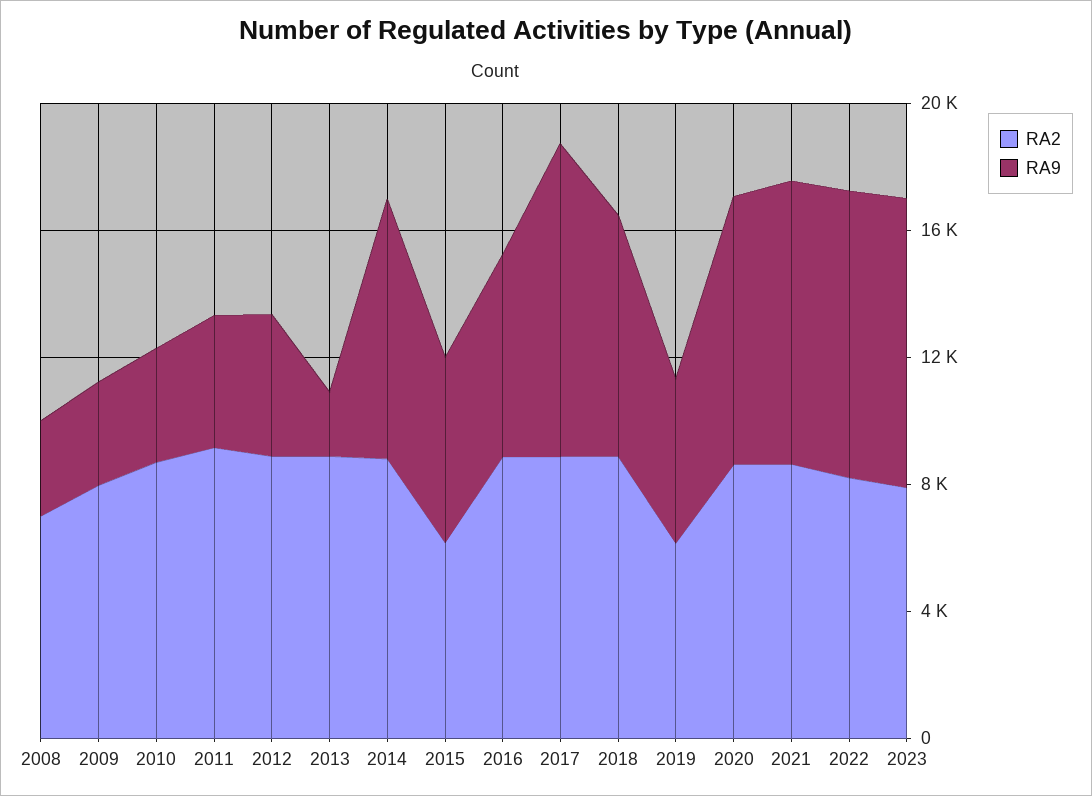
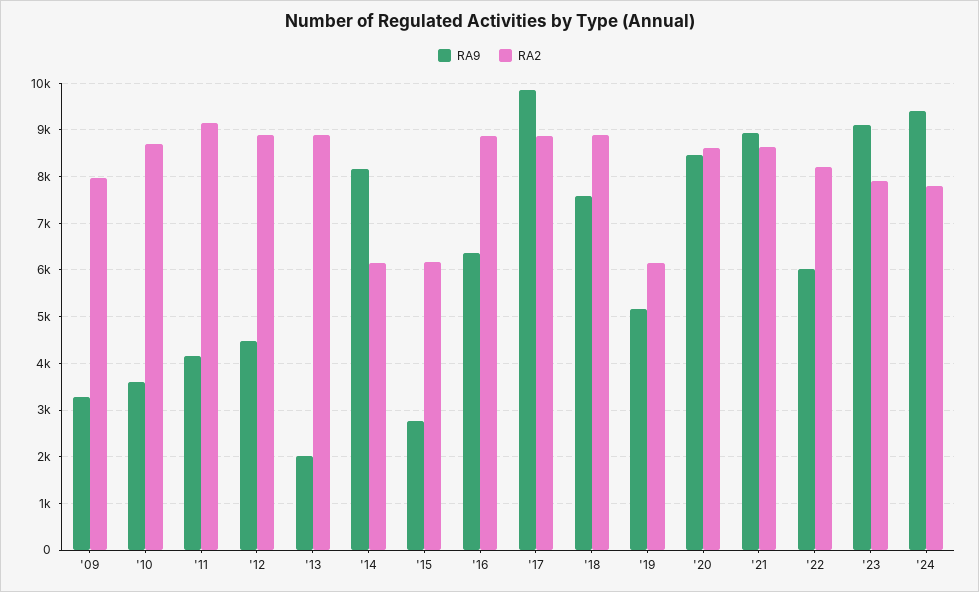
RA2, 2008: 7000 -> none
RA9, 2008: 3000 -> none
RA2, 2014: 9000 -> 6200
RA9, 2015: 6000 -> 2800
RA9, 2022: 9000 -> 6000
RA9, '24: none -> 9400
RA2, '24: none -> 7800

